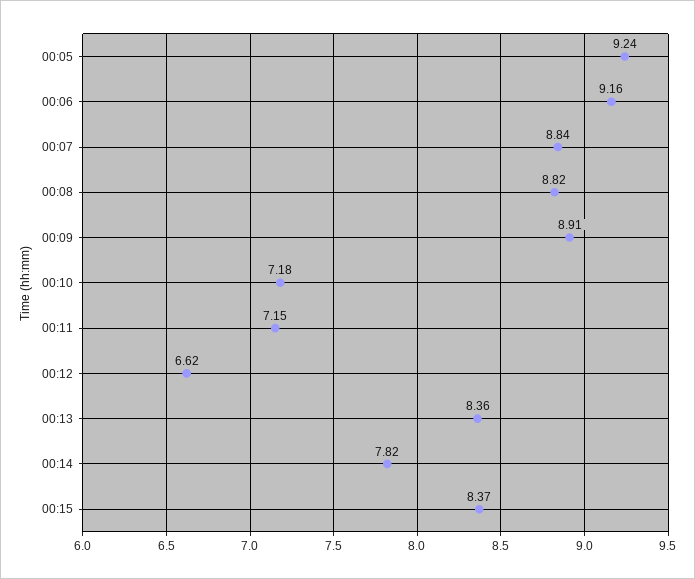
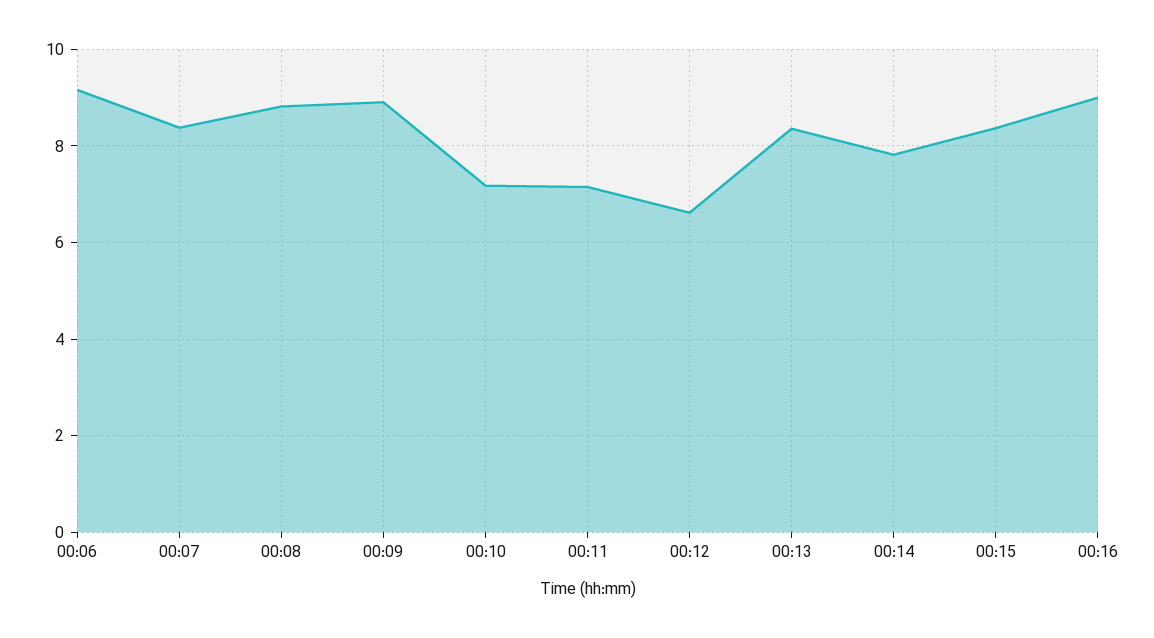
00:05: 9.24 -> none
00:07: 8.84 -> 8.4
00:16: none -> 9

